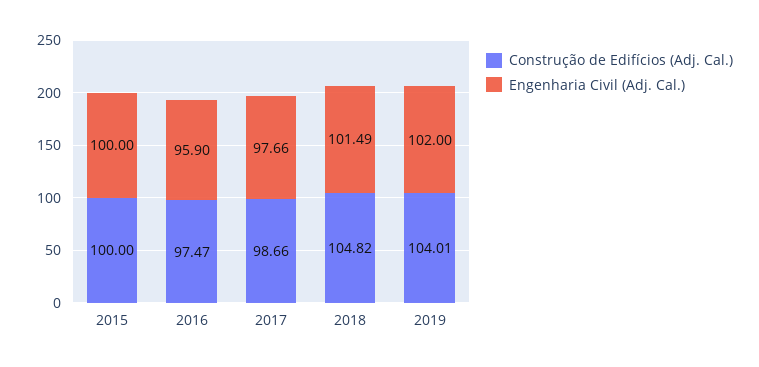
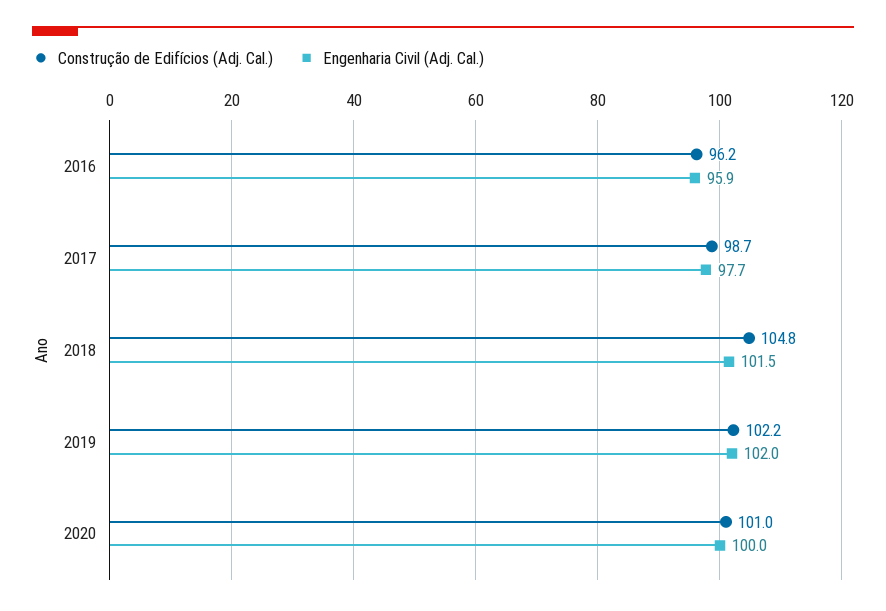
Construção de Edifícios (Adj. Cal.), 2015: 100 -> none
Engenharia Civil (Adj. Cal.), 2015: 100 -> none
Construção de Edifícios (Adj. Cal.), 2016: 97.47 -> 96.2
Construção de Edifícios (Adj. Cal.), 2019: 104.01 -> 102.2
Construção de Edifícios (Adj. Cal.), 2020: none -> 101
Engenharia Civil (Adj. Cal.), 2020: none -> 100

